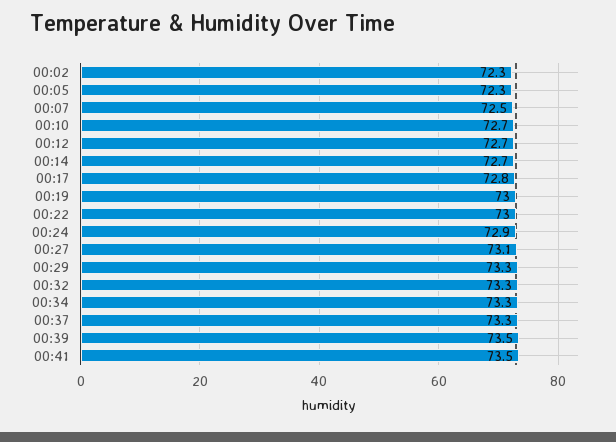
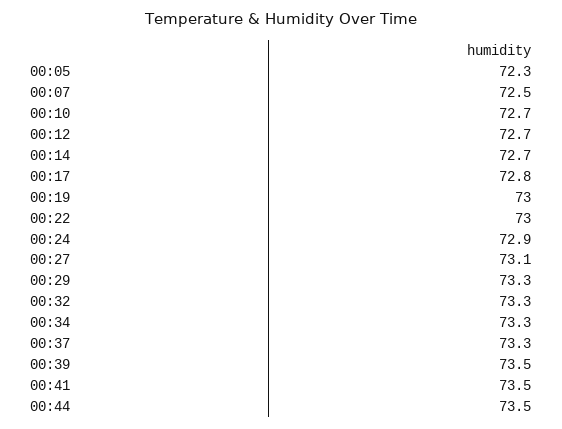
00:02: 72.3 -> none
00:44: none -> 73.5

